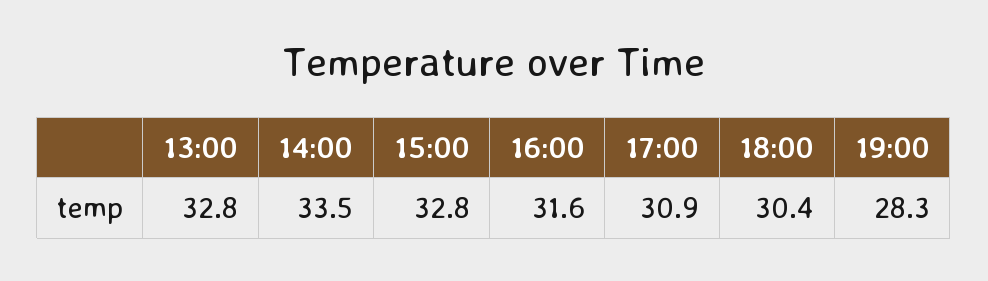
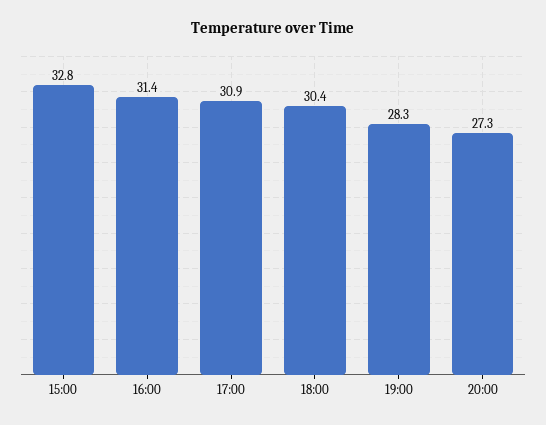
13:00: 32.8 -> none
14:00: 33.5 -> none
16:00: 31.6 -> 31.4
20:00: none -> 27.3

